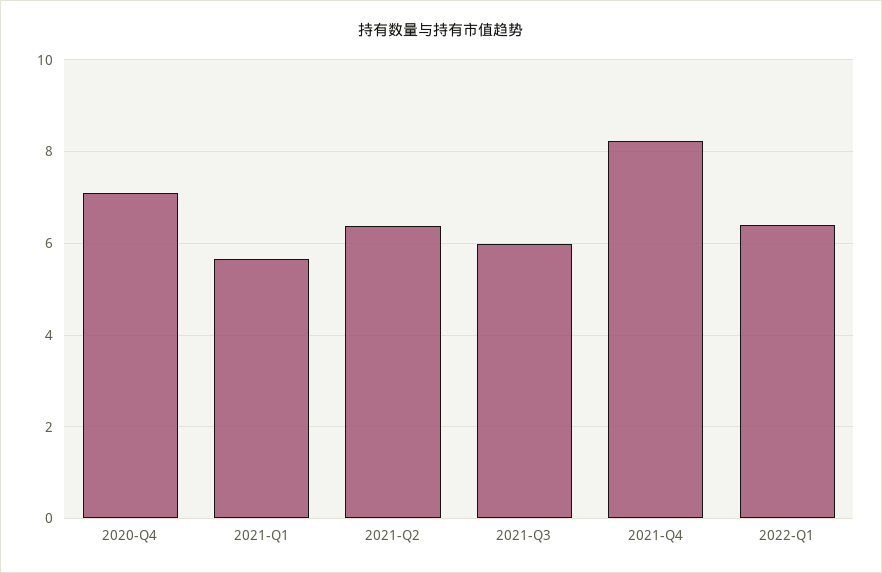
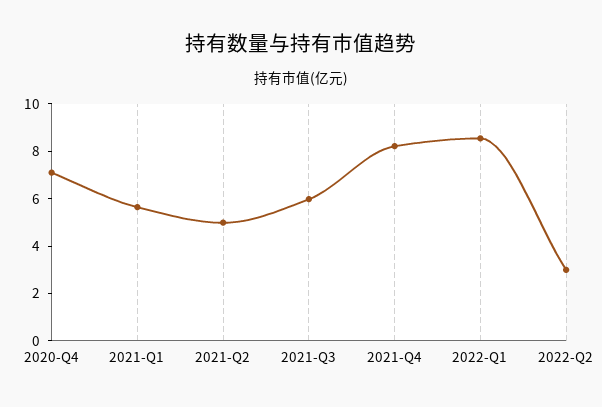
2021-Q2: 6.4 -> 5
2022-Q1: 6.4 -> 8.5
2022-Q2: none -> 3

